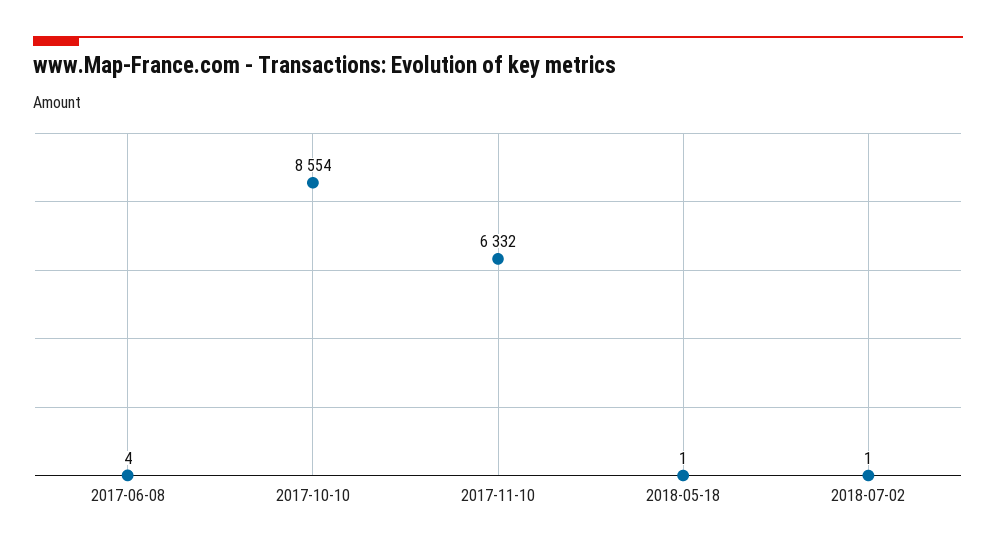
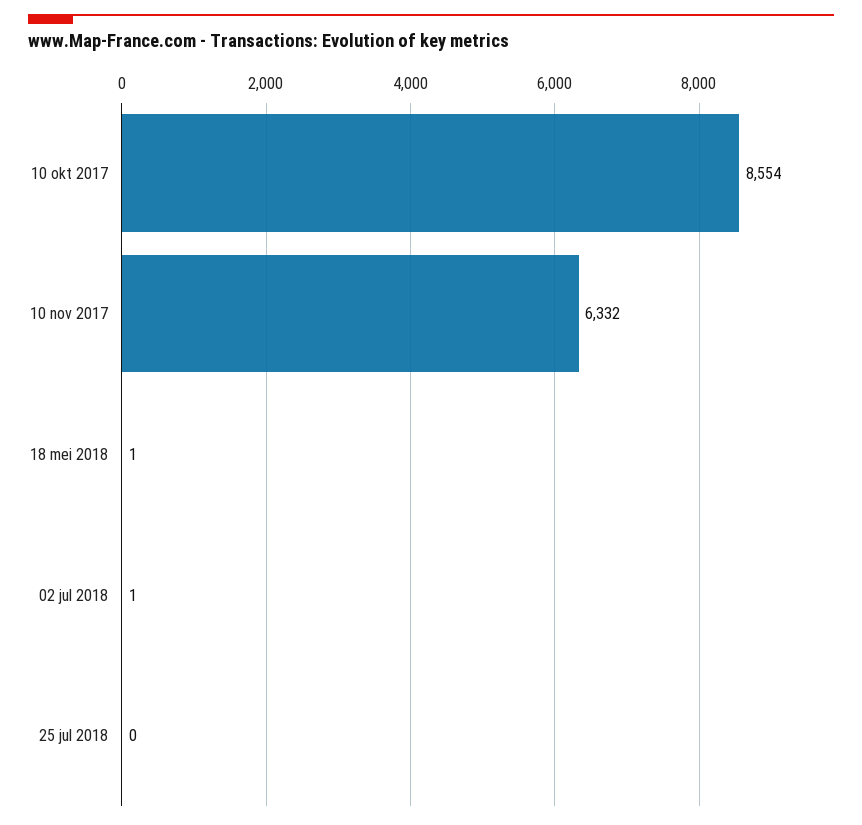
2017-06-08: 4 -> none
25 jul 2018: none -> 0

